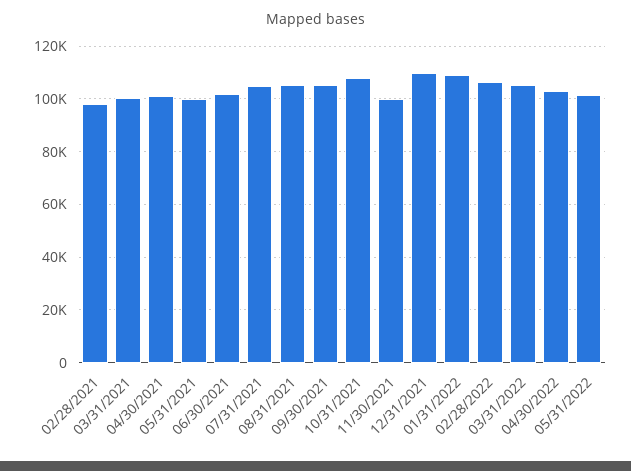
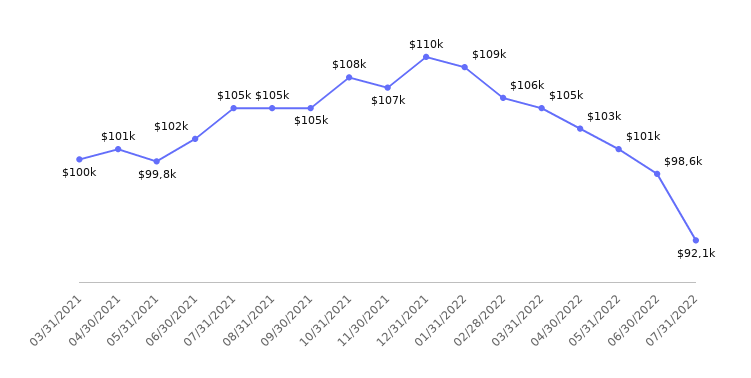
02/28/2021: 97500 -> none
11/30/2021: 100000 -> 107000
06/30/2022: none -> 98600
07/31/2022: none -> 92100

